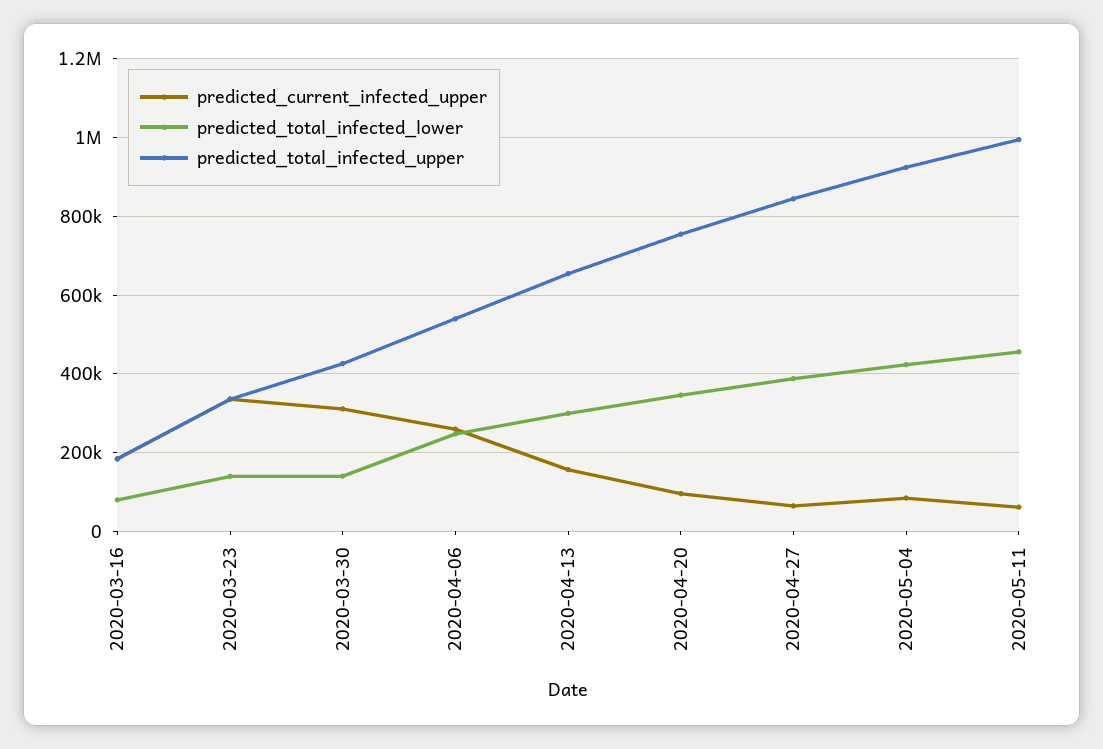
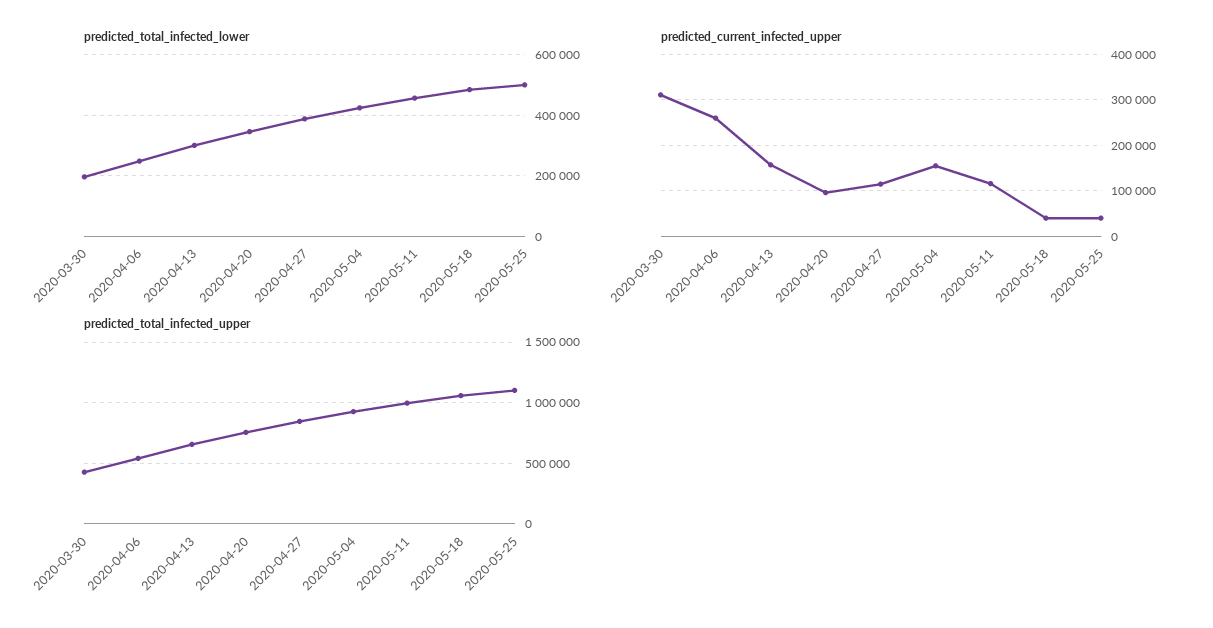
predicted_current_infected_upper, 2020-03-16: 180000 -> none
predicted_total_infected_lower, 2020-03-16: 80000 -> none
predicted_total_infected_upper, 2020-03-16: 180000 -> none
predicted_current_infected_upper, 2020-03-23: 340000 -> none
predicted_total_infected_lower, 2020-03-23: 140000 -> none
predicted_total_infected_upper, 2020-03-23: 340000 -> none
predicted_total_infected_lower, 2020-03-30: 140000 -> 200000
predicted_current_infected_upper, 2020-04-27: 60000 -> 120000
predicted_current_infected_upper, 2020-05-04: 80000 -> 160000
predicted_current_infected_upper, 2020-05-11: 60000 -> 120000
predicted_total_infected_lower, 2020-05-18: none -> 480000
predicted_total_infected_lower, 2020-05-25: none -> 500000
predicted_current_infected_upper, 2020-05-18: none -> 40000
predicted_current_infected_upper, 2020-05-25: none -> 40000
predicted_total_infected_upper, 2020-05-18: none -> 1050000
predicted_total_infected_upper, 2020-05-25: none -> 1100000

